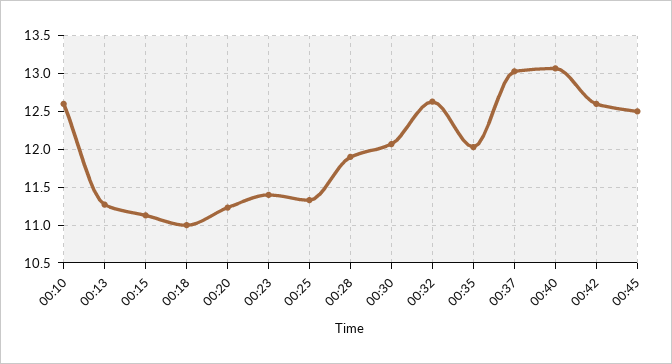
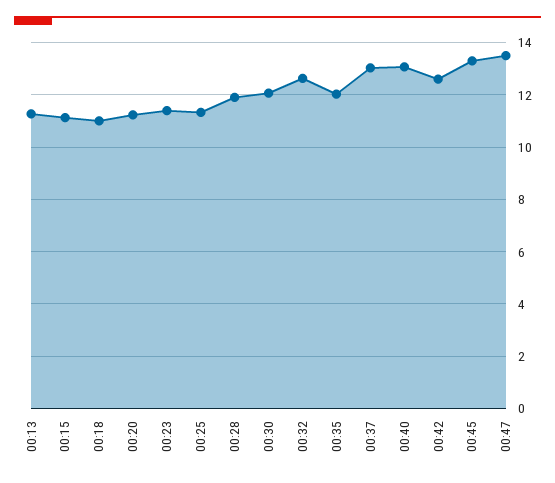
00:10: 12.6 -> none
00:45: 12.5 -> 13.25
00:47: none -> 13.5

